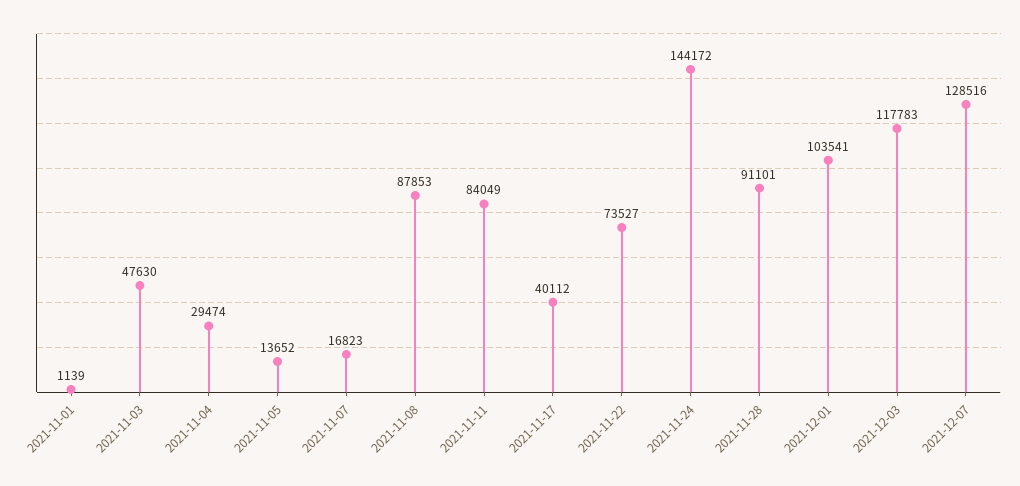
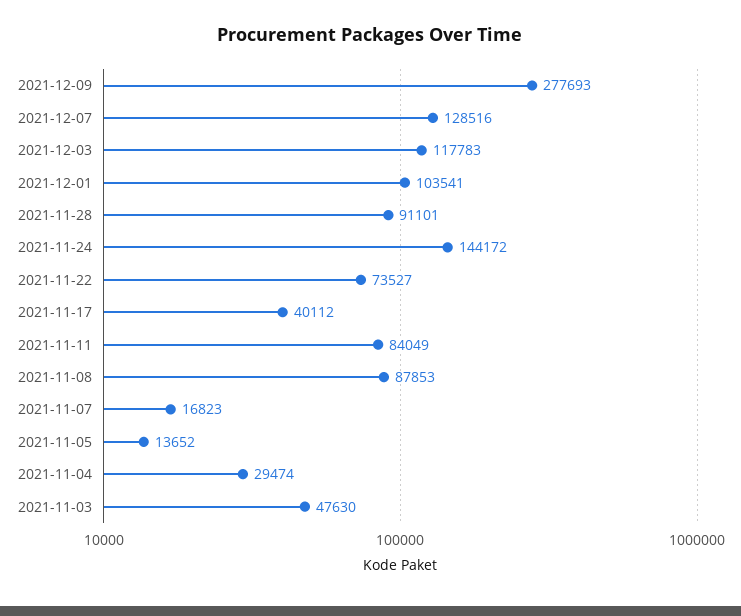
2021-11-01: 1139 -> none
2021-12-09: none -> 277693

